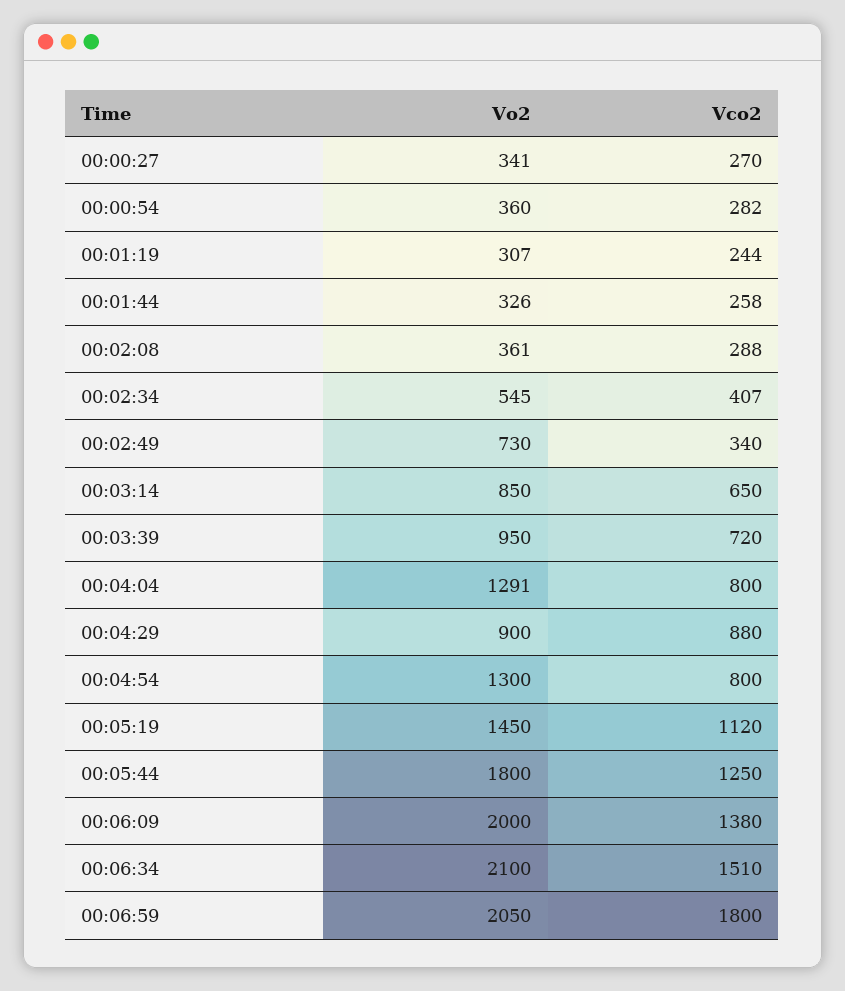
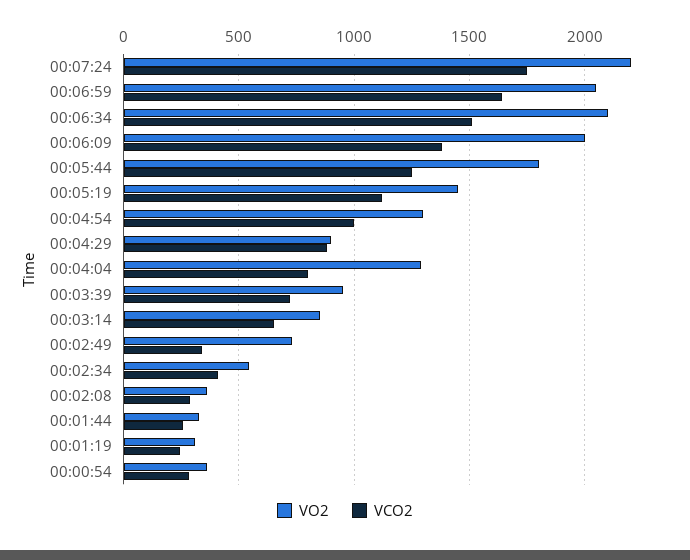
Vo2, 00:00:27: 341 -> none
Vco2, 00:00:27: 270 -> none
Vco2, 00:04:54: 800 -> 1000
Vco2, 00:06:59: 1800 -> 1650
Vo2, 00:07:24: none -> 2200
Vco2, 00:07:24: none -> 1750

